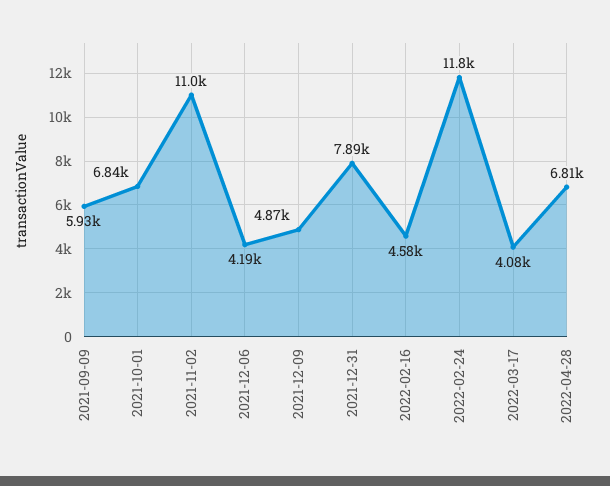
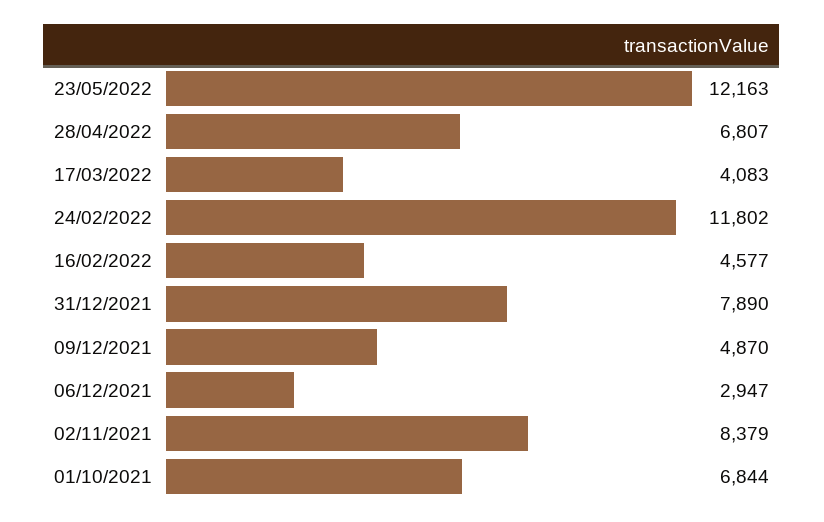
2021-09-09: 5930 -> none
2021-11-02: 11000 -> 8379
2021-12-06: 4190 -> 2947
23/05/2022: none -> 12163

